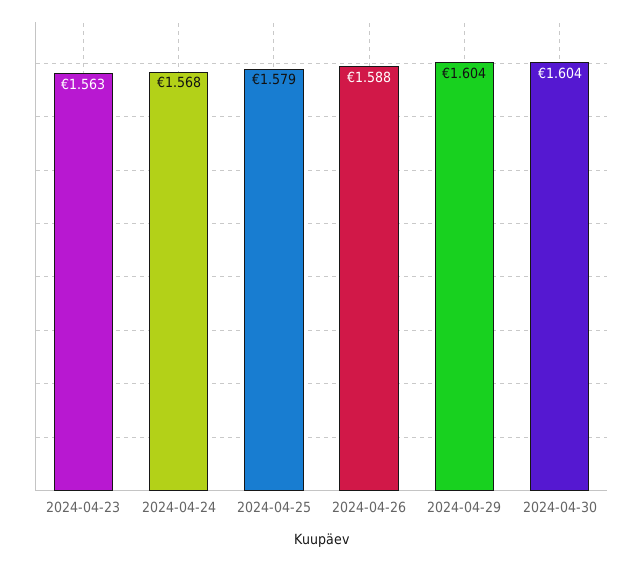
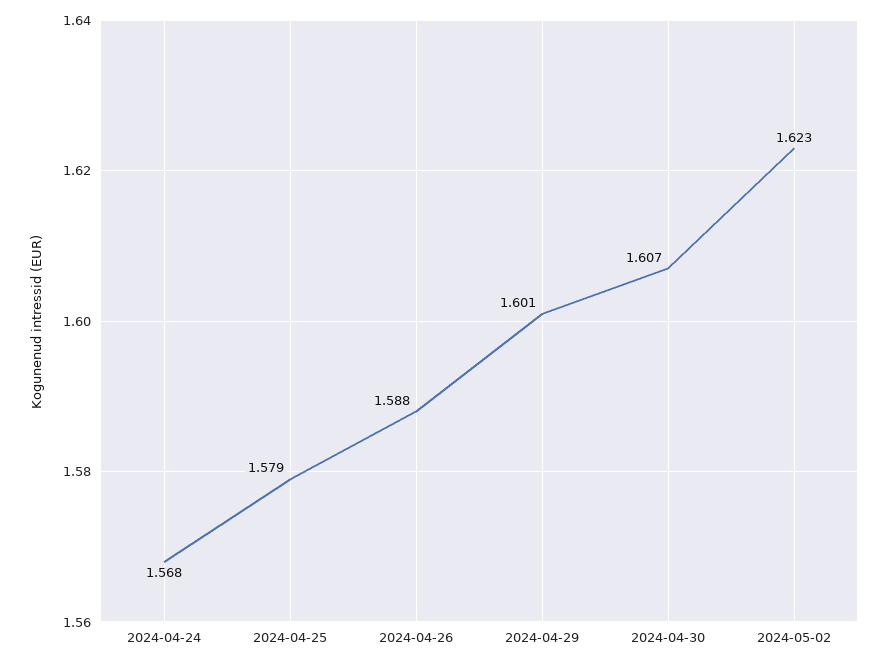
2024-04-23: 1.563 -> none
2024-04-29: 1.604 -> 1.601
2024-04-30: 1.604 -> 1.607
2024-05-02: none -> 1.623

